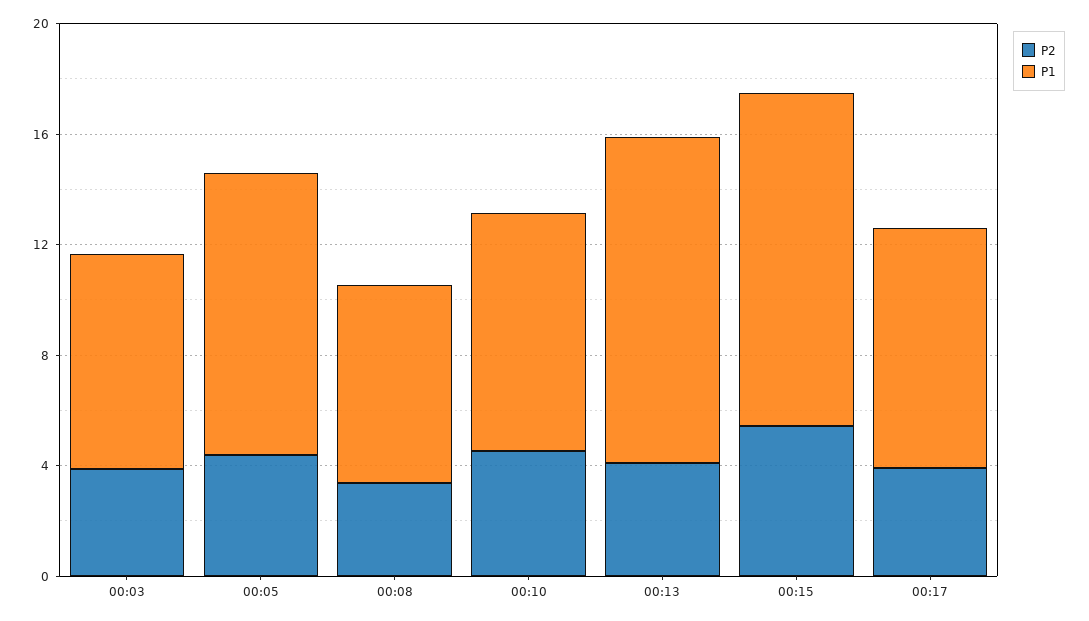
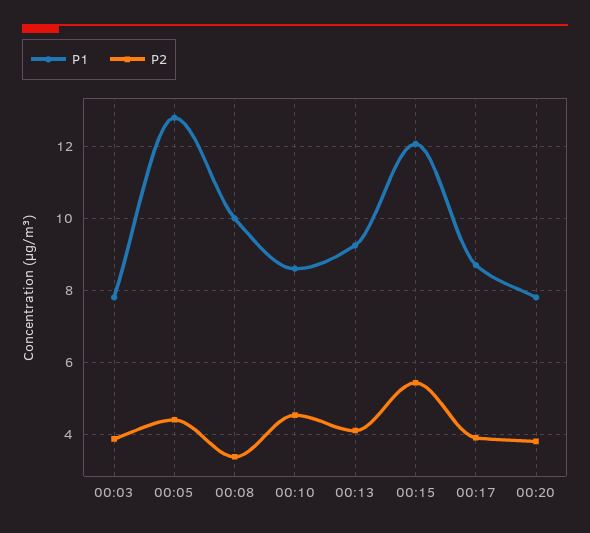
P1, 00:05: 10 -> 12.8
P1, 00:08: 7 -> 10
P1, 00:13: 12 -> 9.2
P1, 00:20: none -> 7.8
P2, 00:20: none -> 3.8

